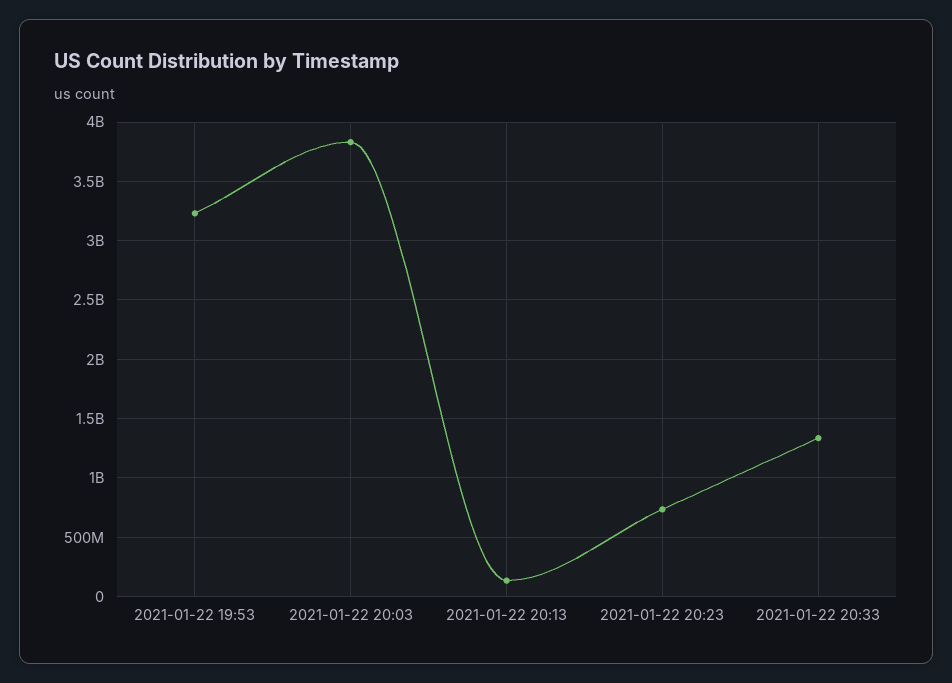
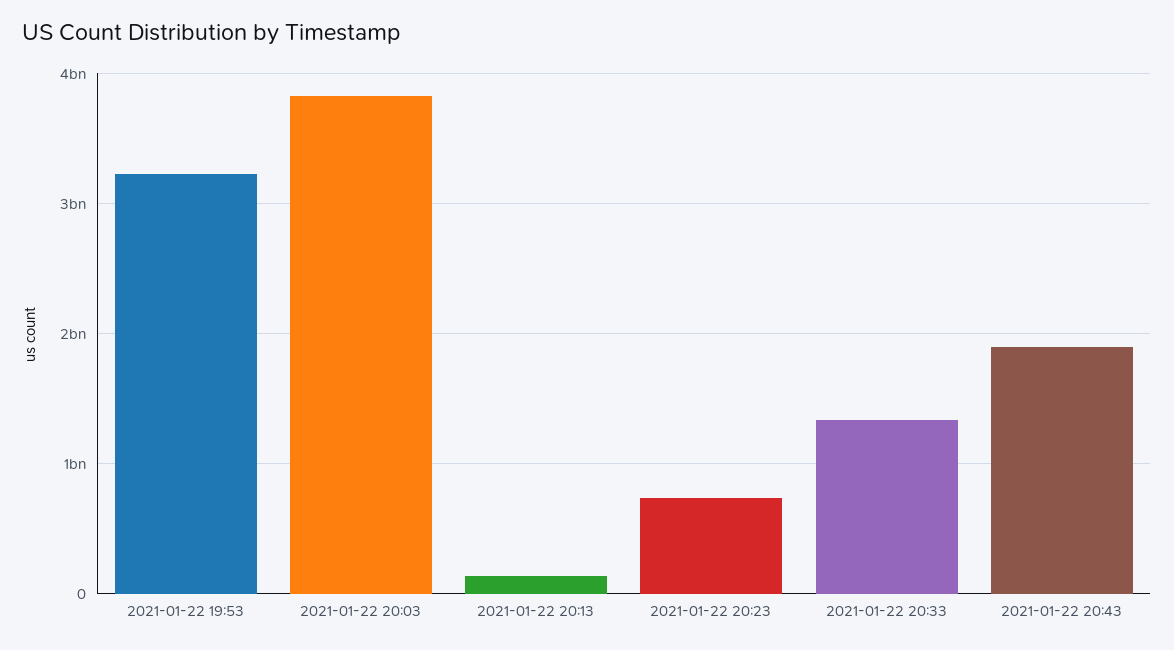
2021-01-22 20:43: none -> 1900000000

